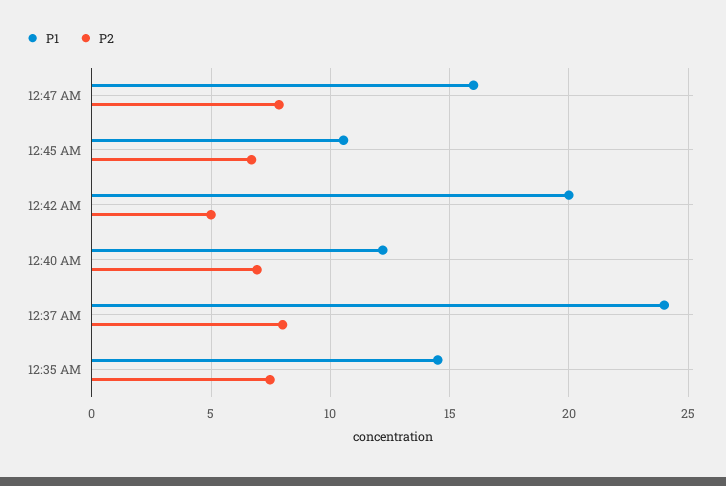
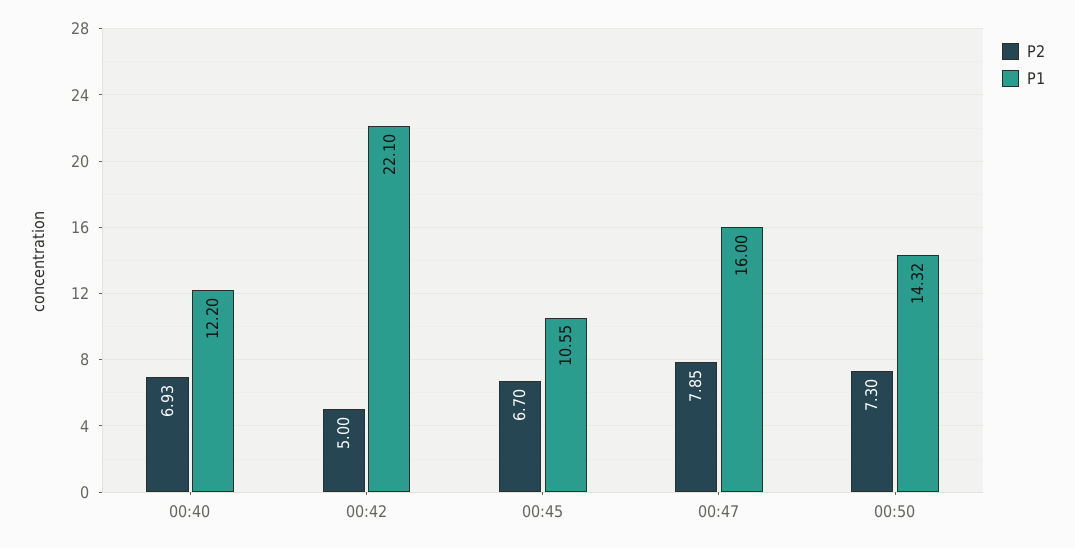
P1, 12:42 AM: 20 -> 22.1
P1, 12:37 AM: 24 -> none
P2, 12:37 AM: 8 -> none
P1, 12:35 AM: 14.5 -> none
P2, 12:35 AM: 7.5 -> none
P2, 00:50: none -> 7.3
P1, 00:50: none -> 14.32

